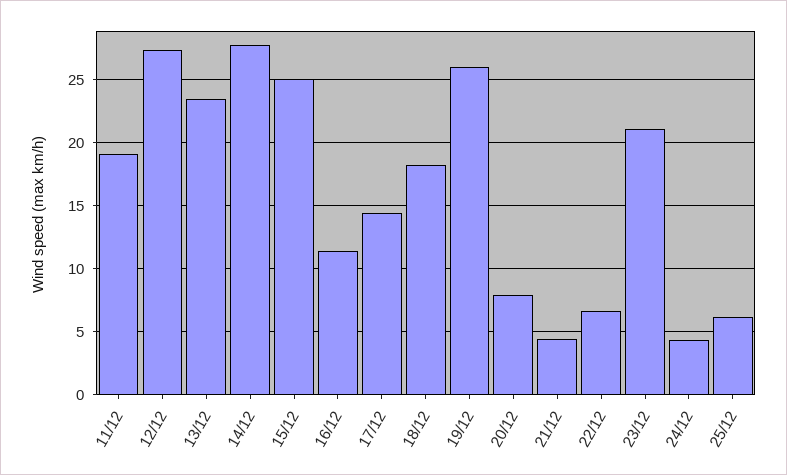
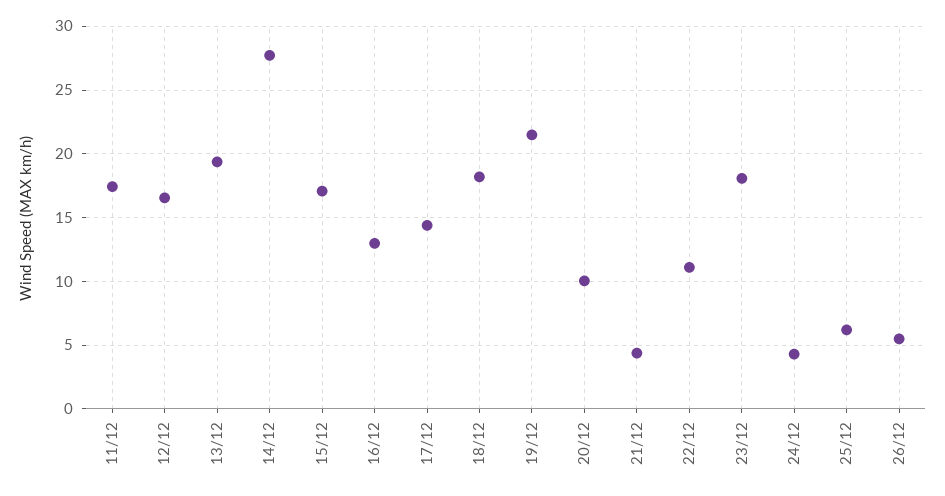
11/12: 19 -> 17.5
12/12: 27.5 -> 16.5
13/12: 23.5 -> 19.5
15/12: 25 -> 17
16/12: 11.5 -> 13
19/12: 26 -> 21.5
20/12: 8 -> 10
22/12: 6.5 -> 11
23/12: 21 -> 18
26/12: none -> 5.5

